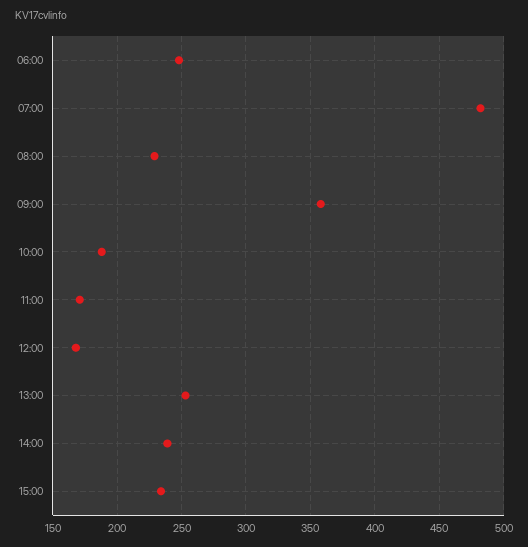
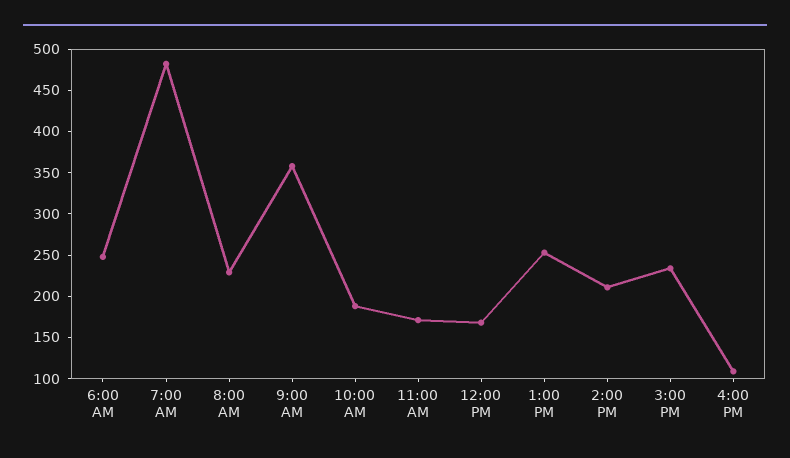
14:00: 240 -> 210
4:00 PM: none -> 110

